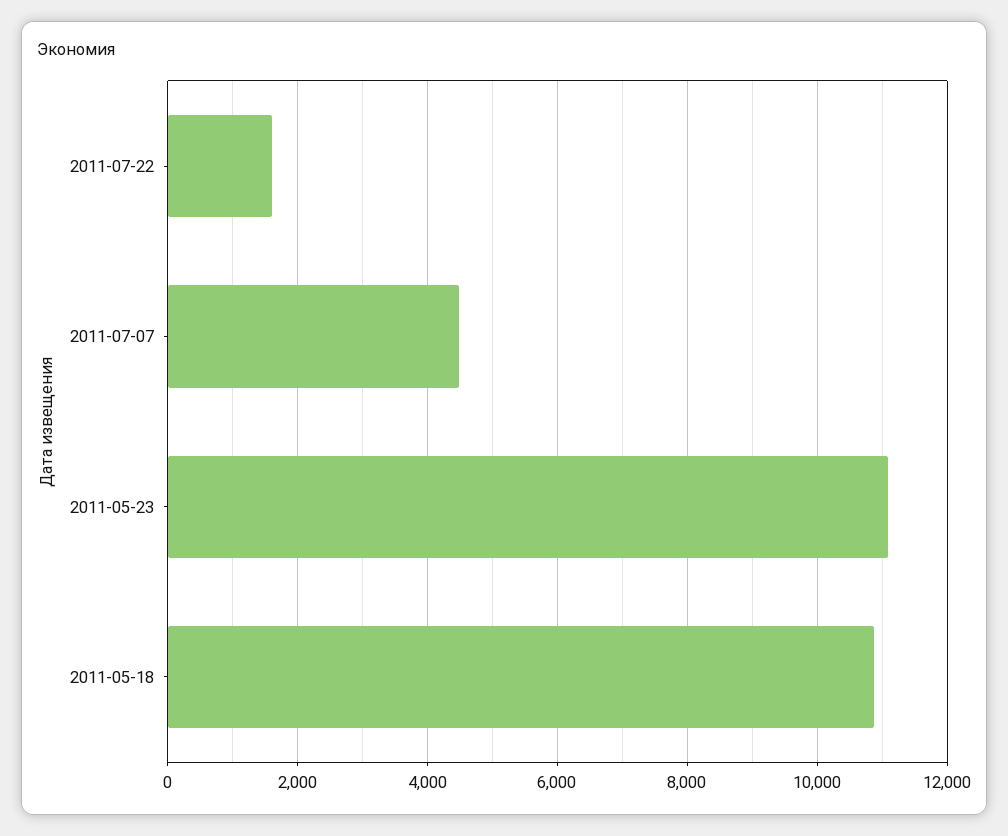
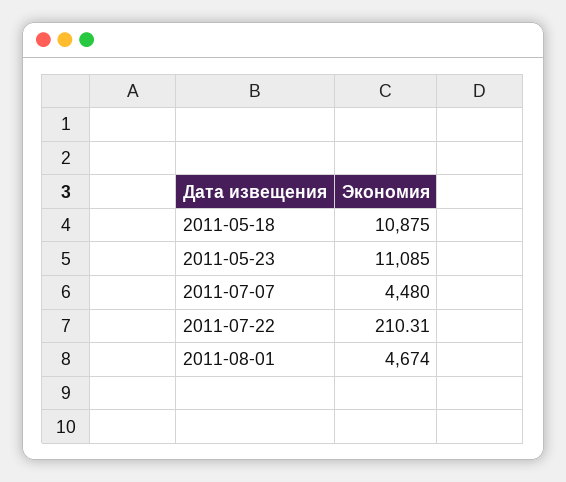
2011-07-22: 1600 -> 210.31
2011-08-01: none -> 4674

